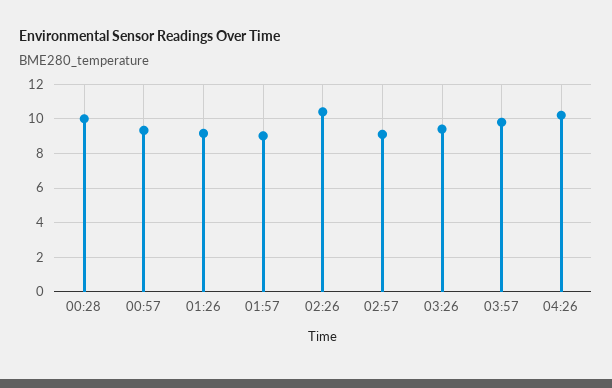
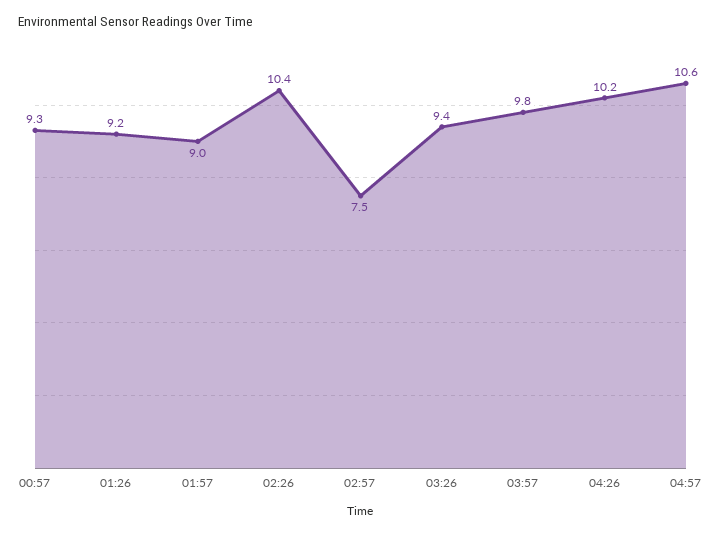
00:28: 10 -> none
02:57: 9 -> 7.5
04:57: none -> 10.6

